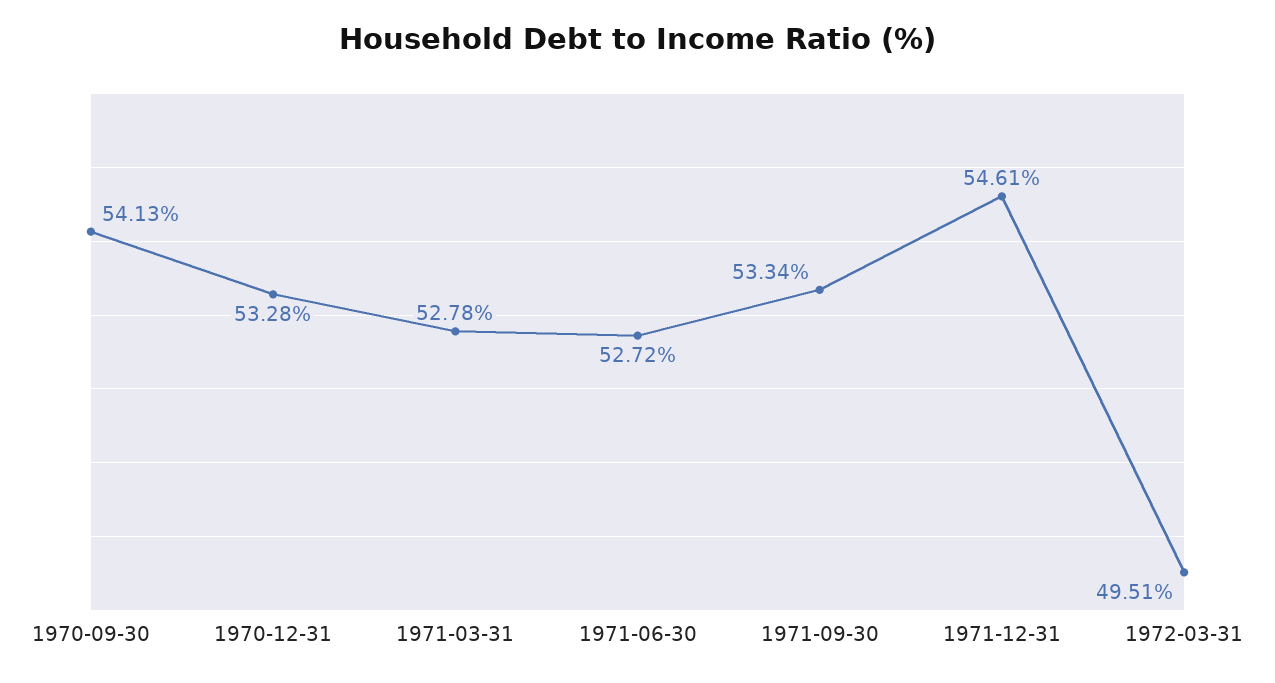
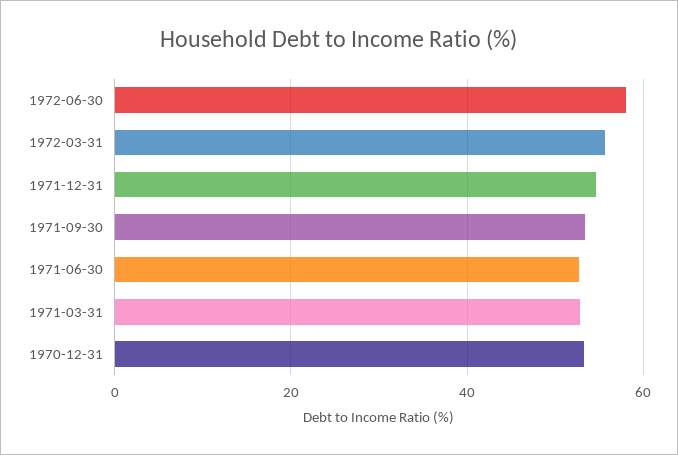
1970-09-30: 54.13 -> none
1972-03-31: 49.51 -> 56
1972-06-30: none -> 58

